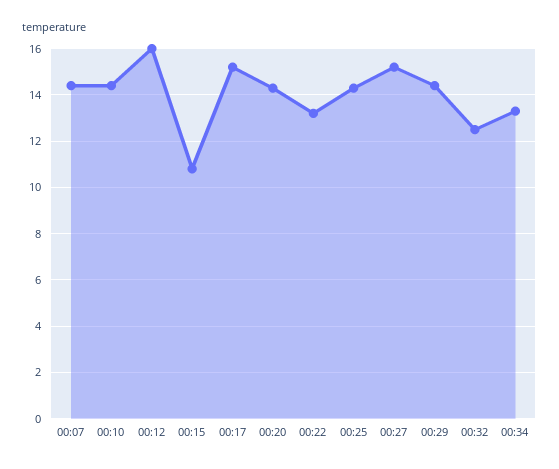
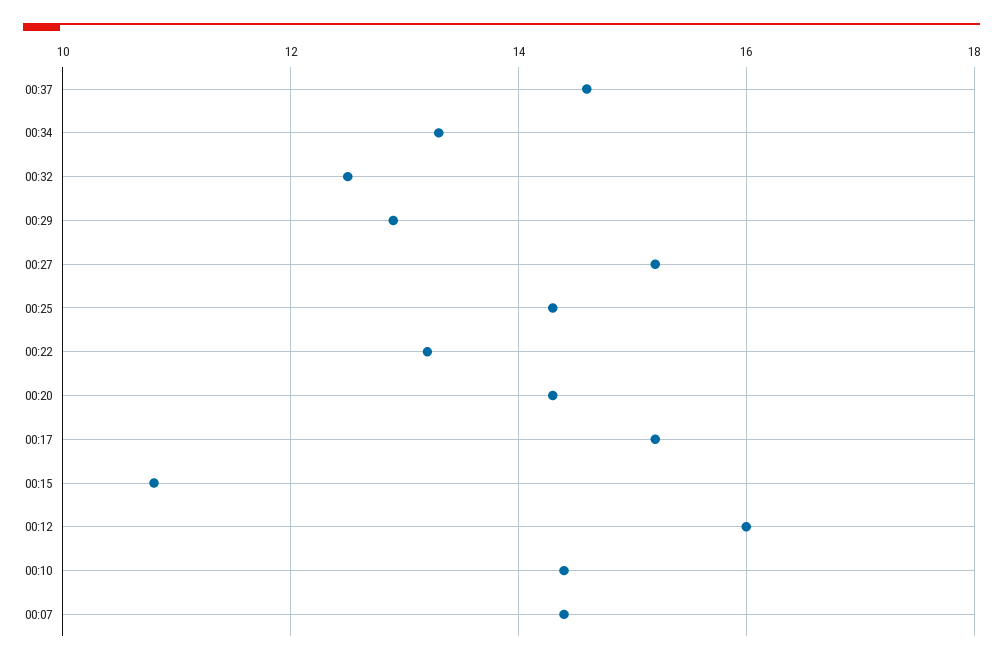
00:29: 14.5 -> 13
00:37: none -> 14.5

